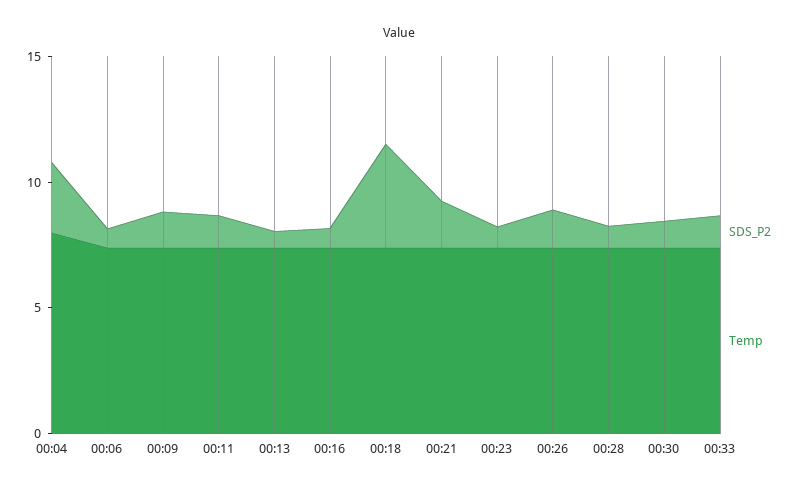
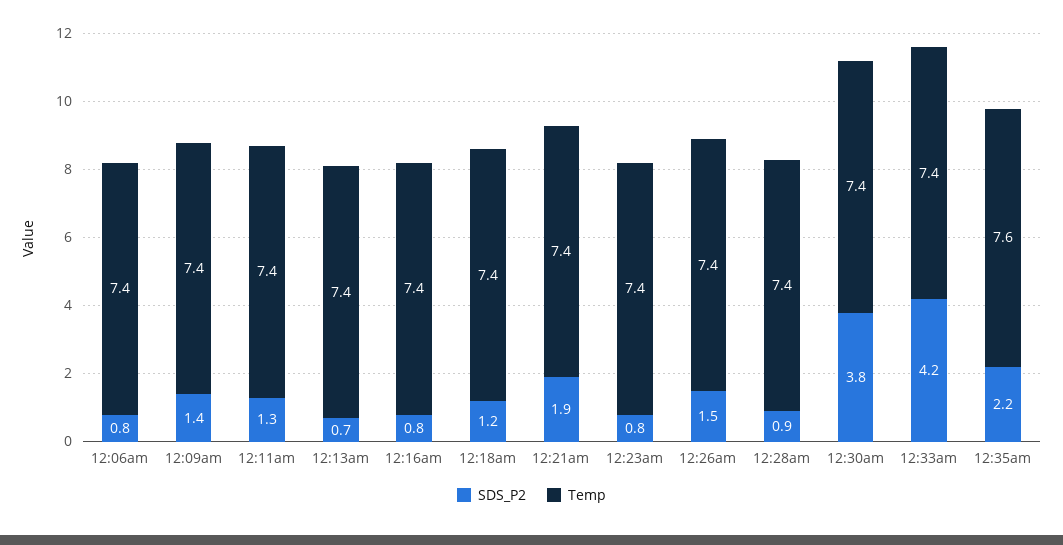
SDS_P2, 00:04: 3 -> none
Temp, 00:04: 8 -> none
SDS_P2, 00:18: 4 -> 1.2
SDS_P2, 00:30: 1 -> 3.8
SDS_P2, 00:33: 1 -> 4.2
SDS_P2, 12:35am: none -> 2.2
Temp, 12:35am: none -> 7.6

